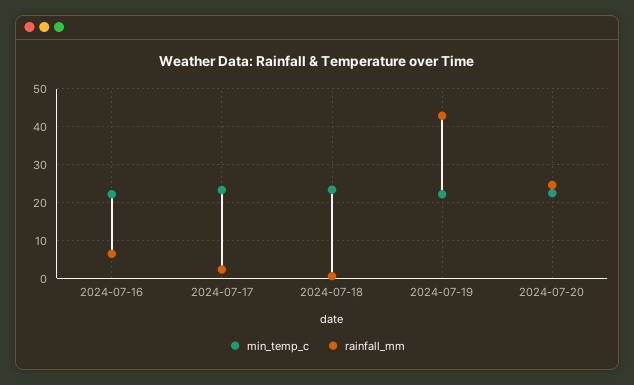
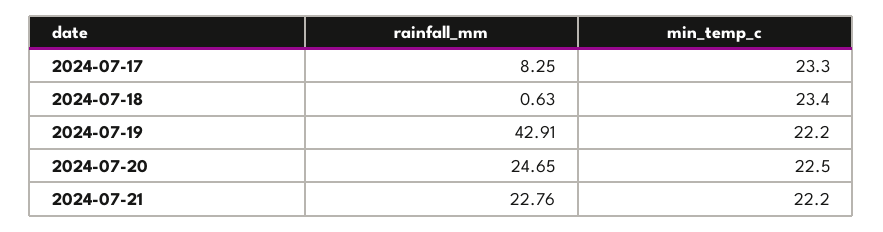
min_temp_c, 2024-07-16: 22 -> none
rainfall_mm, 2024-07-16: 6 -> none
rainfall_mm, 2024-07-17: 2 -> 8.25
rainfall_mm, 2024-07-21: none -> 22.76
min_temp_c, 2024-07-21: none -> 22.2

